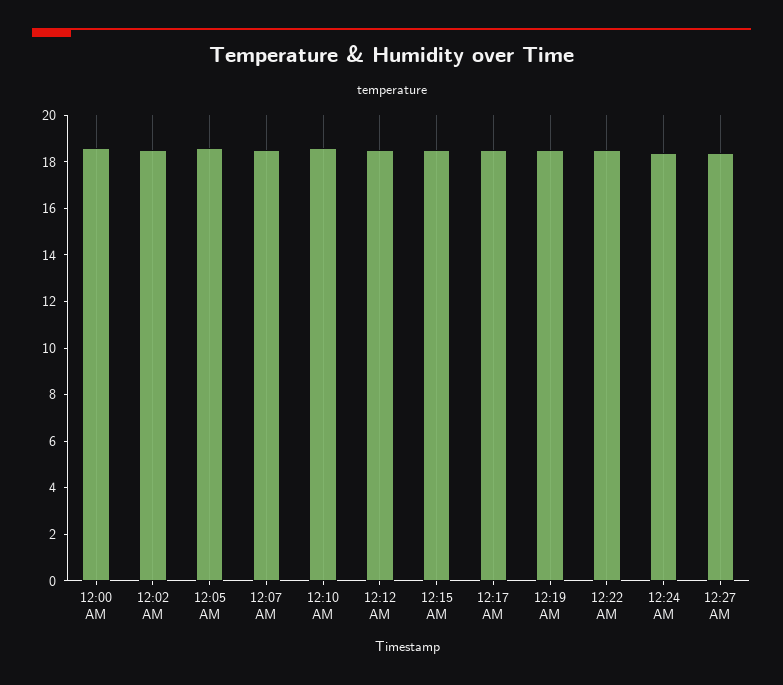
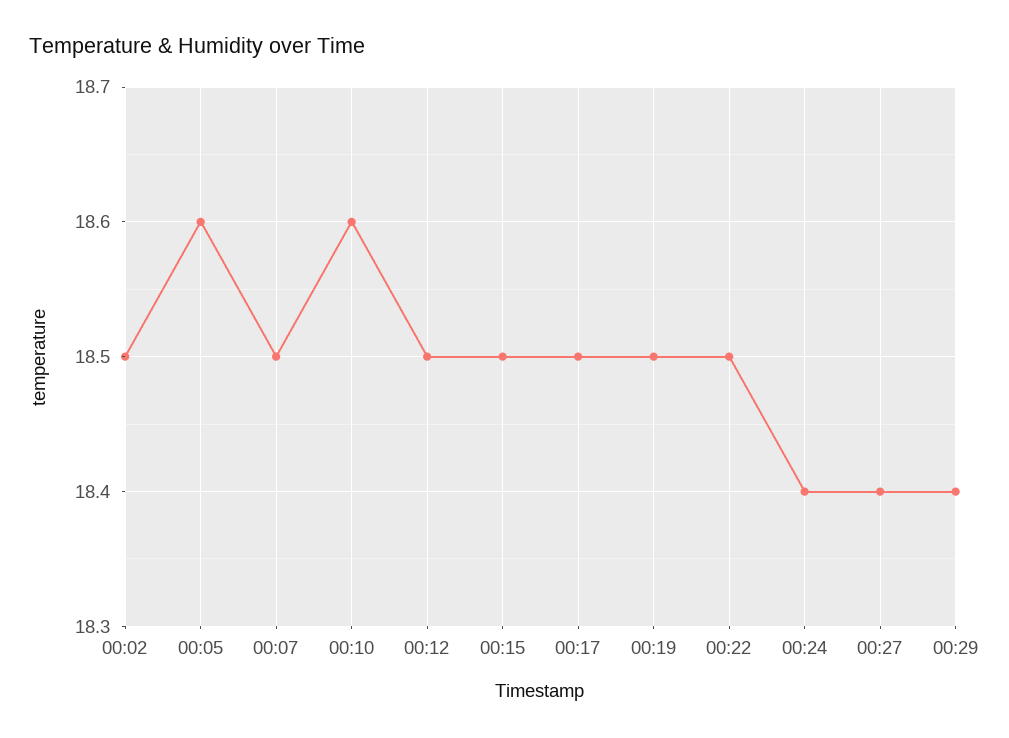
12:00 AM: 18.5 -> none
00:29: none -> 18.4

